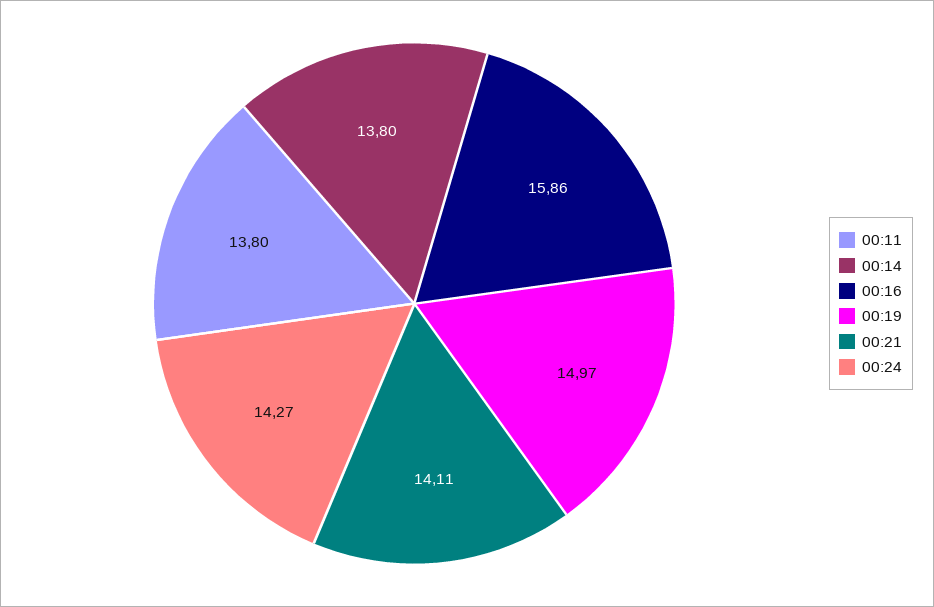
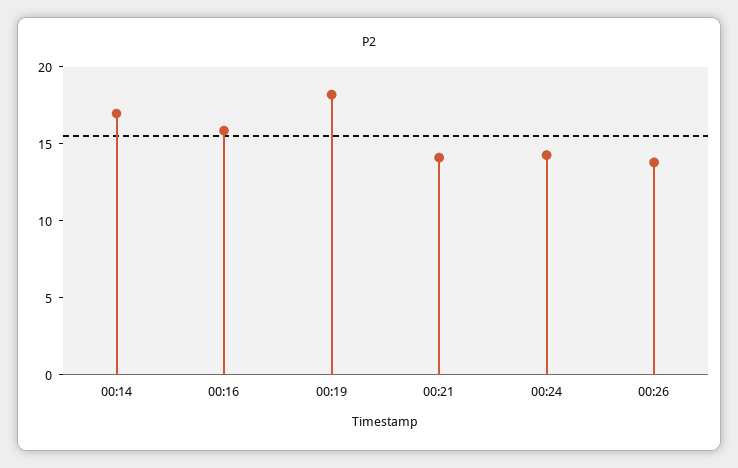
00:11: 13.8 -> none
00:14: 13.8 -> 17
00:19: 14.97 -> 18
00:26: none -> 14

